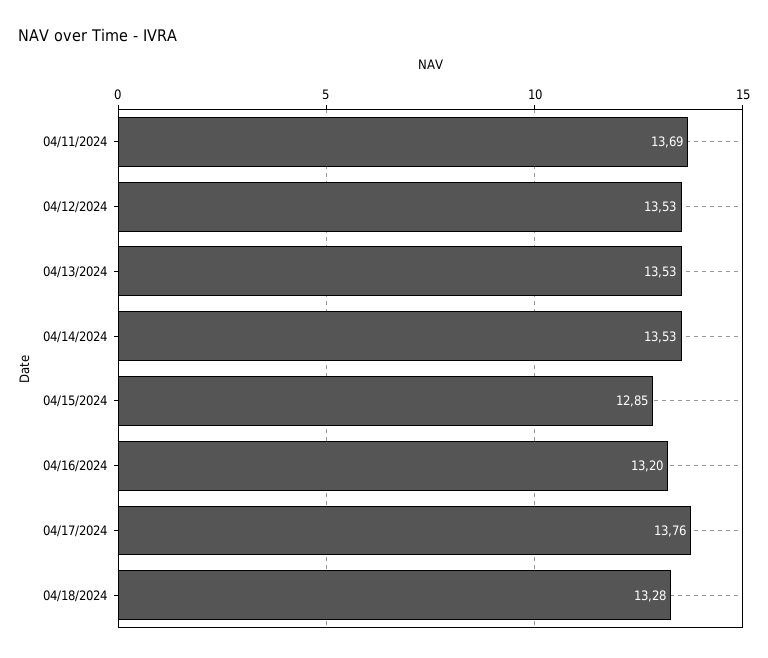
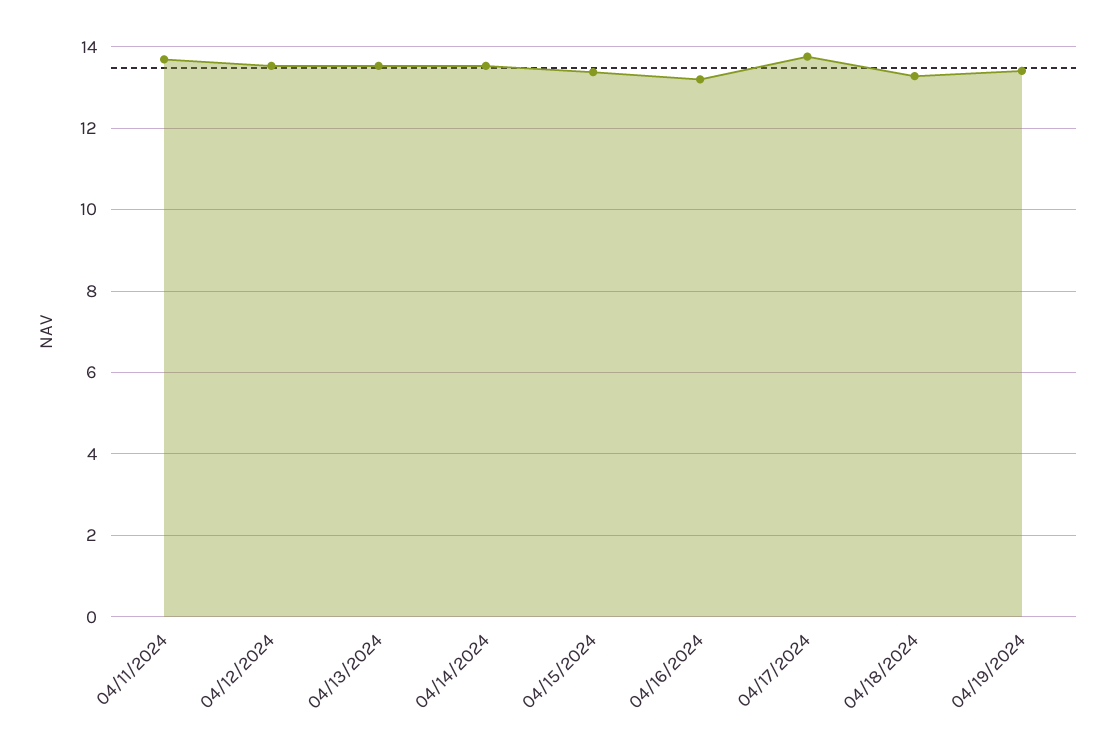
04/15/2024: 12.85 -> 13.4
04/19/2024: none -> 13.4

